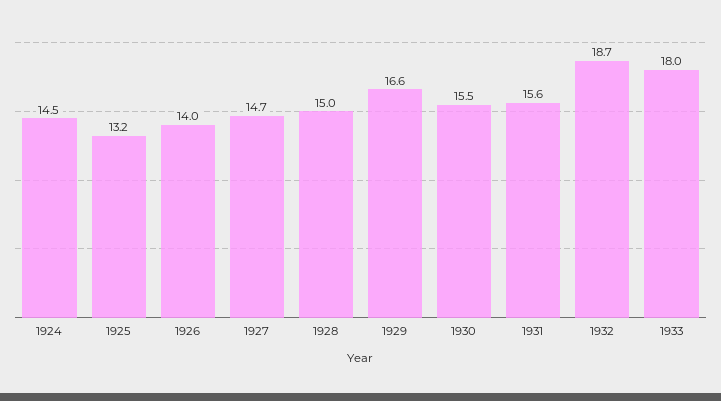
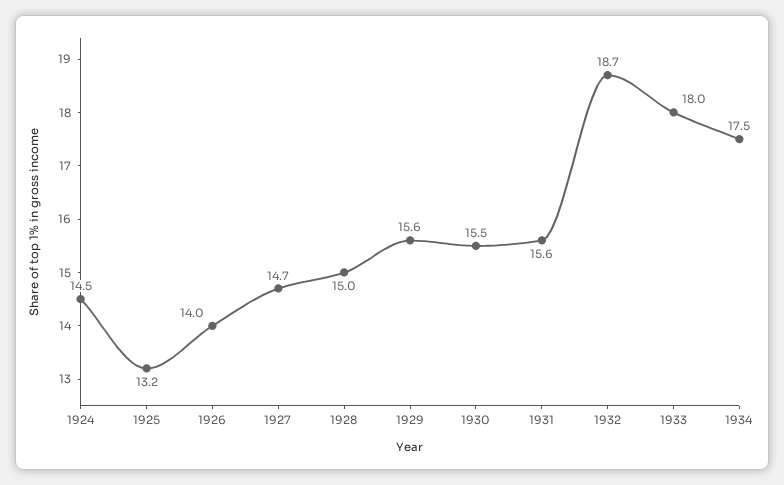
1929: 16.6 -> 15.6
1934: none -> 17.5

